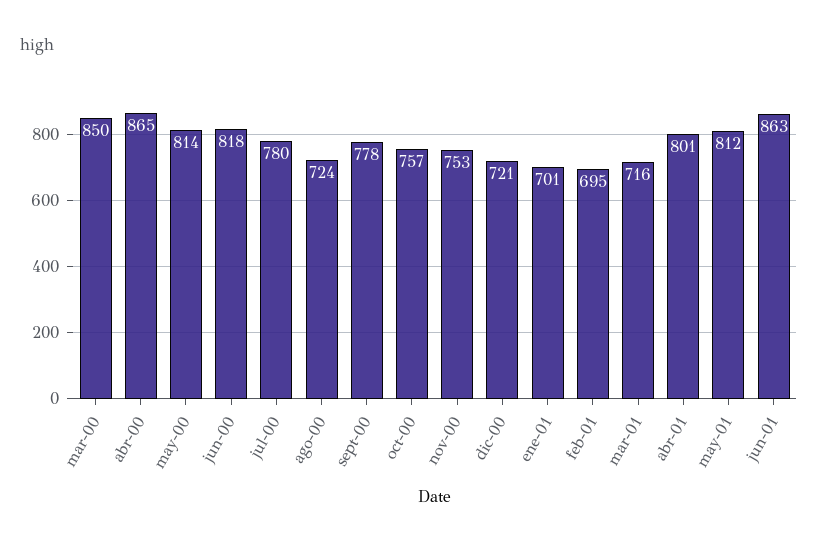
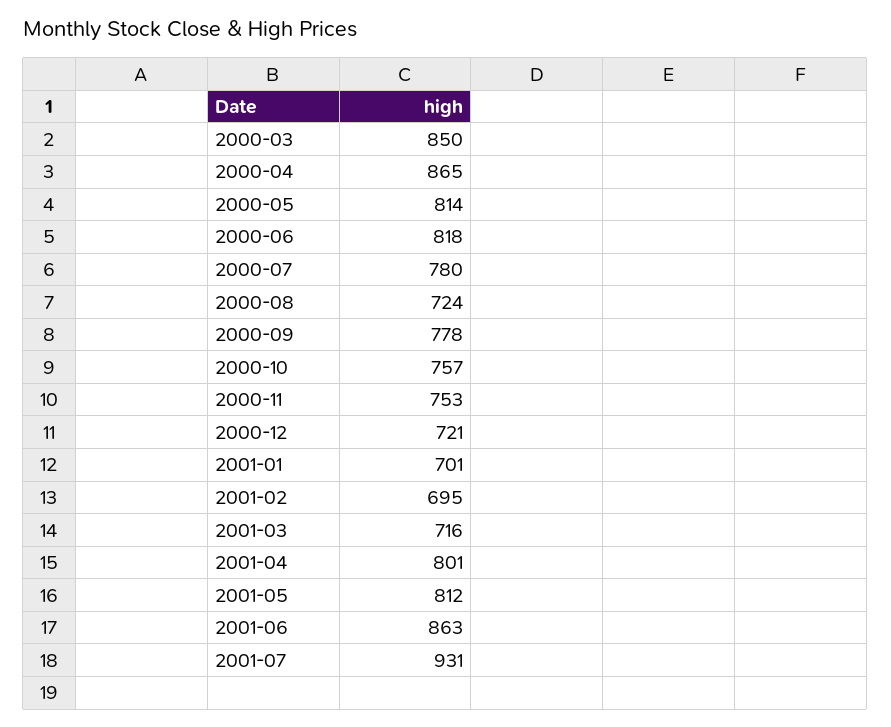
2001-07: none -> 931

